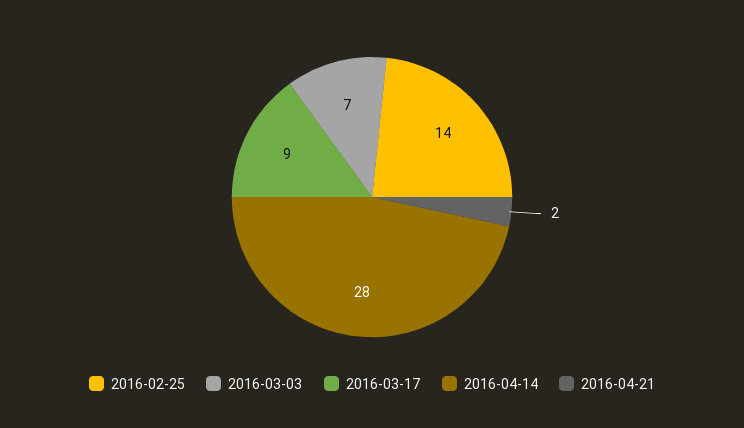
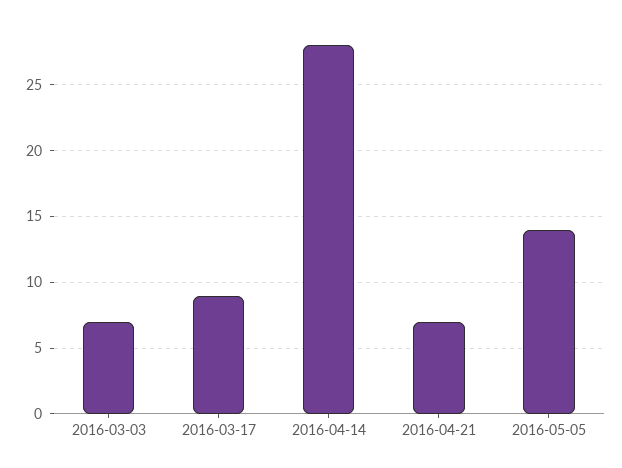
2016-02-25: 14 -> none
2016-04-21: 2 -> 7
2016-05-05: none -> 14

